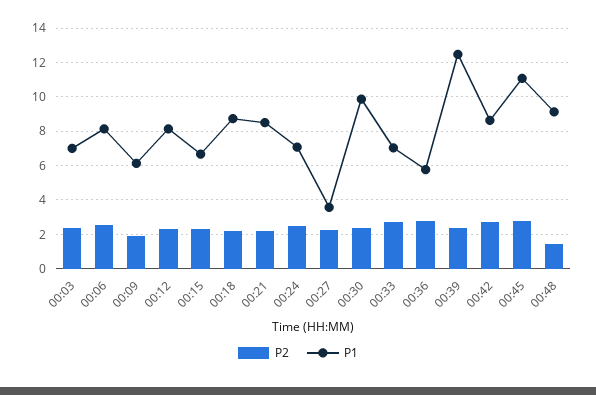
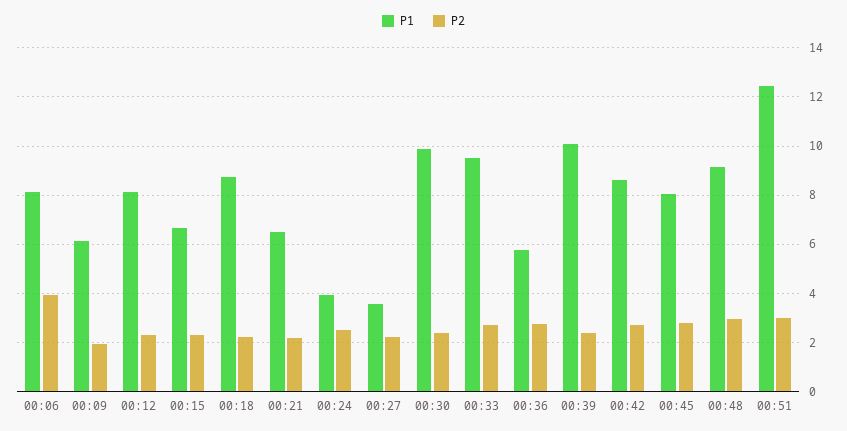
P2, 00:03: 2.5 -> none
P1, 00:03: 7 -> none
P2, 00:06: 2.5 -> 4
P1, 00:21: 8.5 -> 6.5
P1, 00:24: 7 -> 4
P1, 00:33: 7 -> 9.5
P1, 00:39: 12.5 -> 10
P1, 00:45: 11 -> 8
P2, 00:48: 1.5 -> 3
P1, 00:51: none -> 12.5
P2, 00:51: none -> 3

